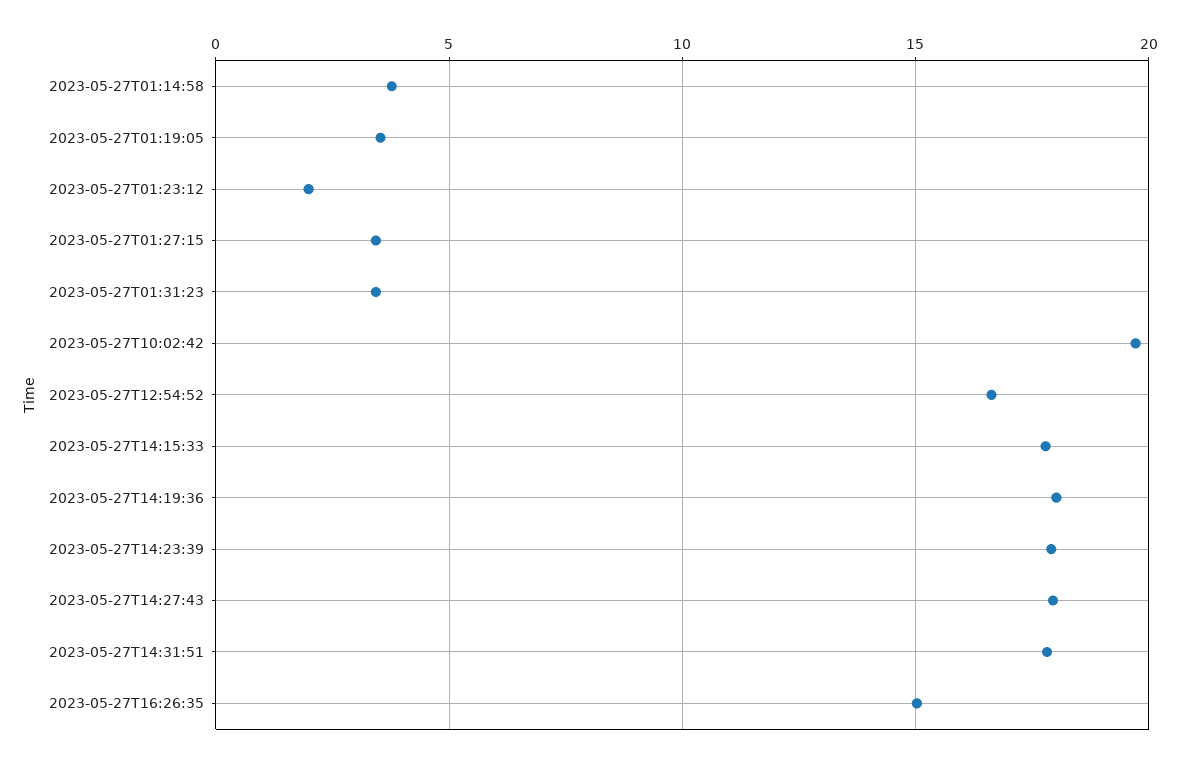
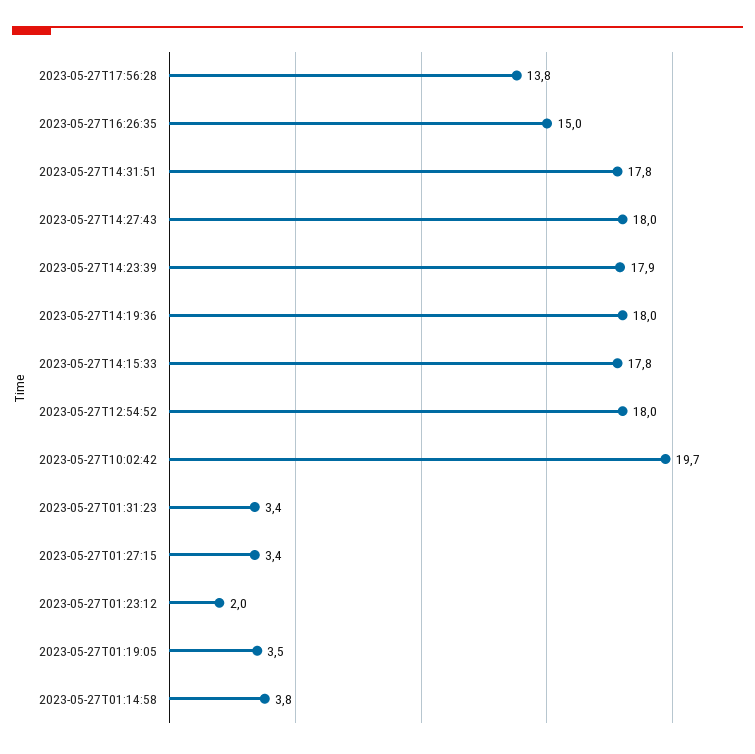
2023-05-27T12:54:52: 16.5 -> 18
2023-05-27T17:56:28: none -> 13.8

